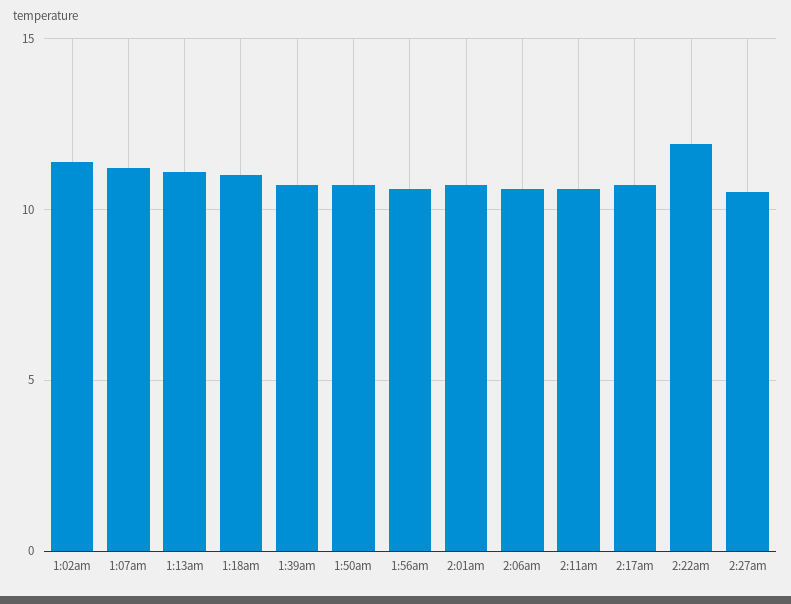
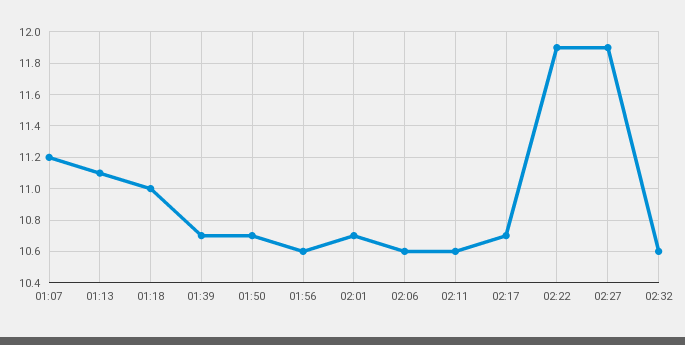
1:02am: 11.5 -> none
2:27am: 10.5 -> 11.9
02:32: none -> 10.6

